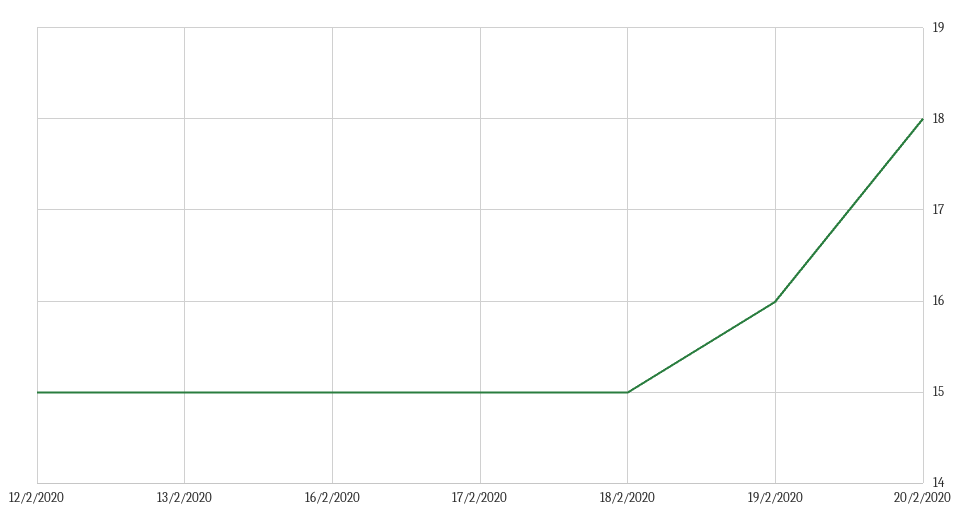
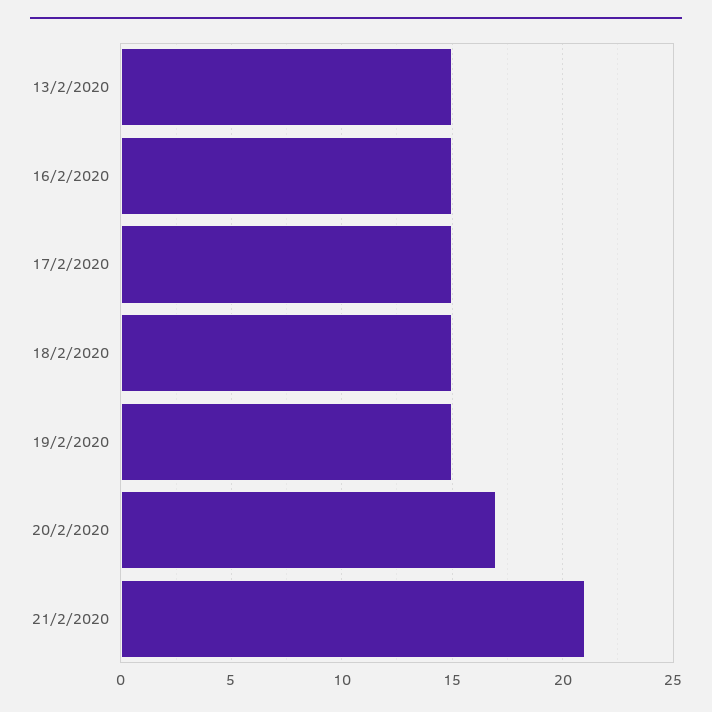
12/2/2020: 15 -> none
19/2/2020: 16 -> 15
20/2/2020: 18 -> 17
21/2/2020: none -> 21

